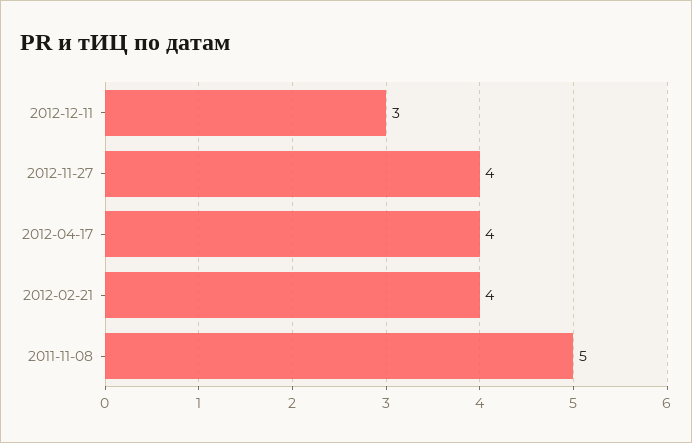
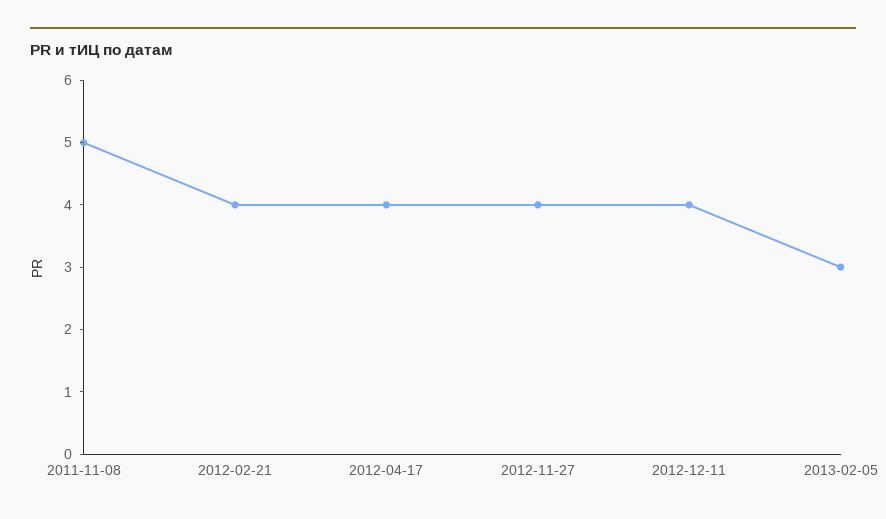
2012-12-11: 3 -> 4
2013-02-05: none -> 3

